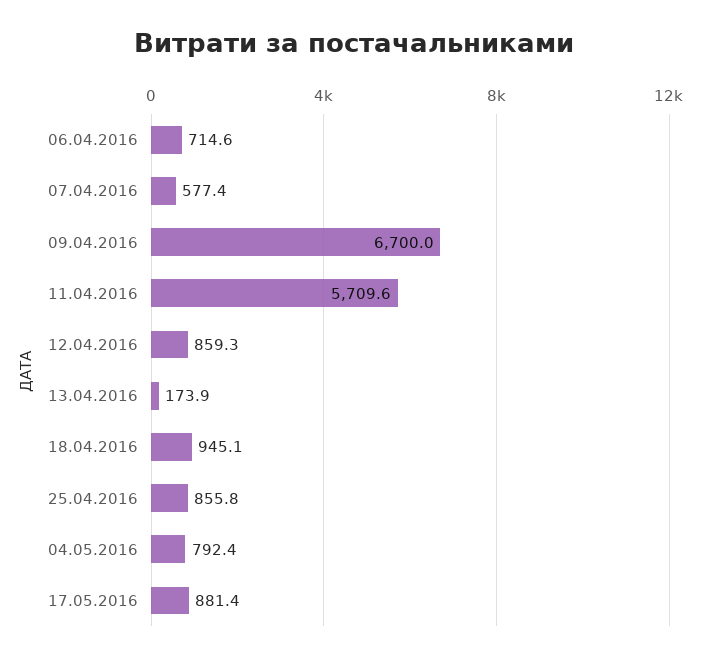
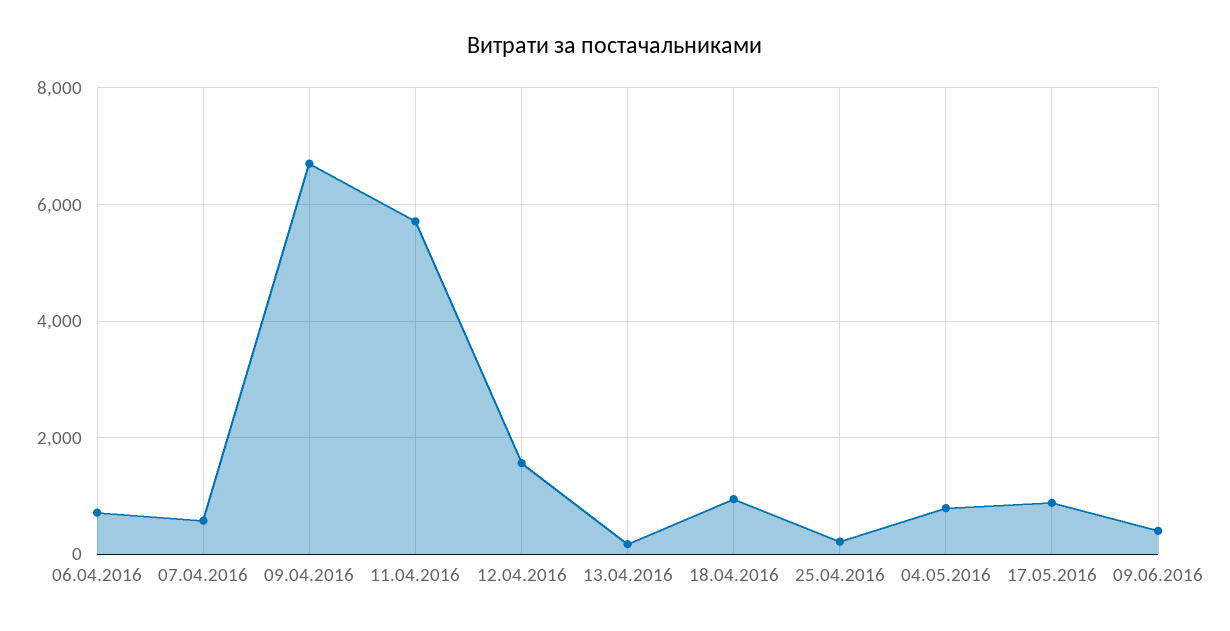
12.04.2016: 859.3 -> 1600
25.04.2016: 855.8 -> 200
09.06.2016: none -> 400

